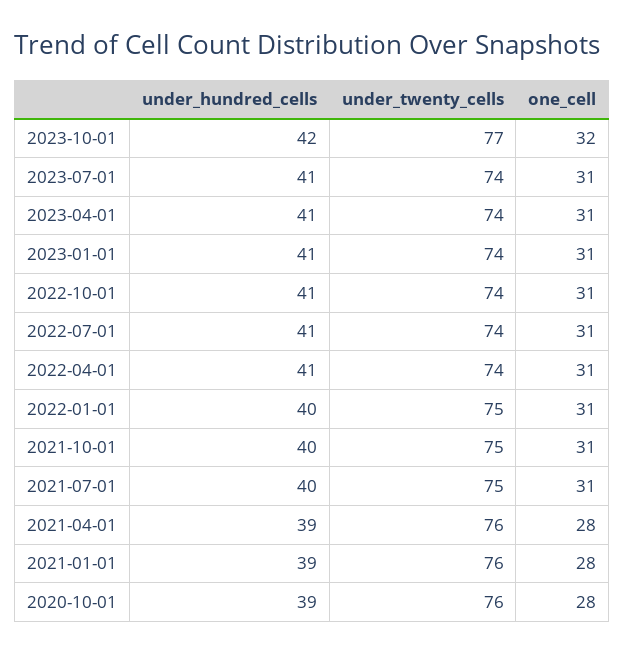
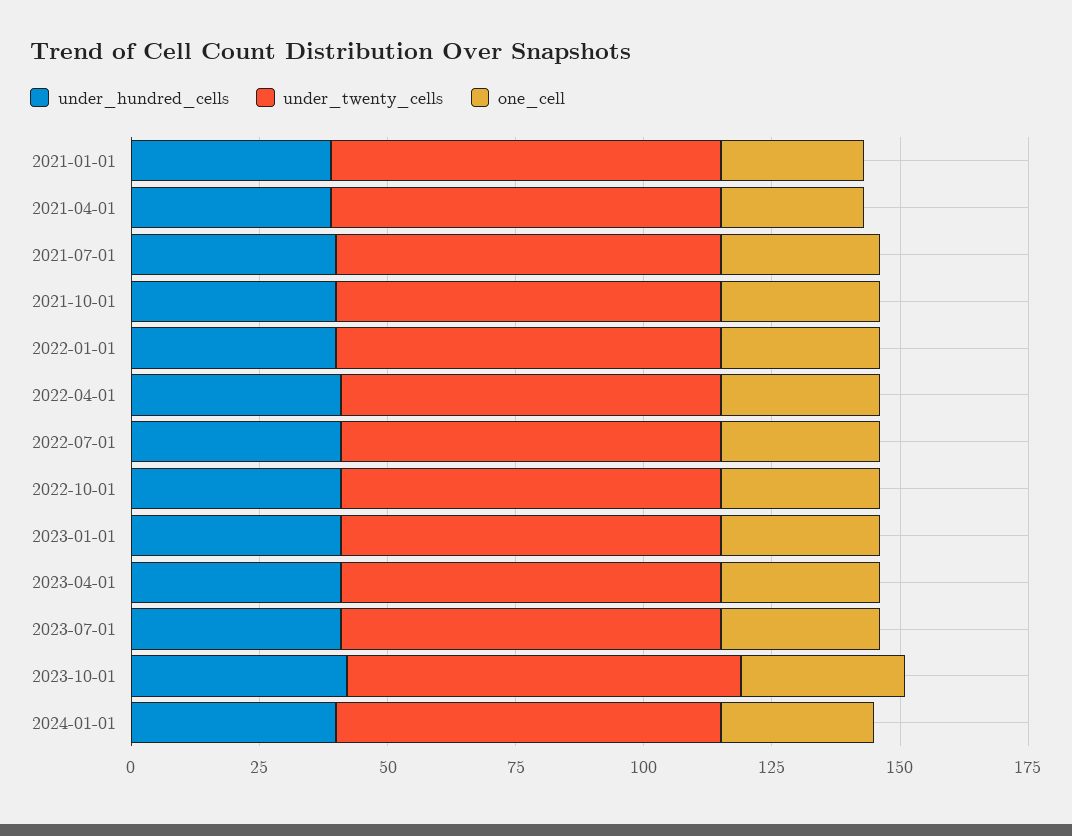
under_hundred_cells, 2020-10-01: 39 -> none
under_twenty_cells, 2020-10-01: 76 -> none
one_cell, 2020-10-01: 28 -> none
under_hundred_cells, 2024-01-01: none -> 40
under_twenty_cells, 2024-01-01: none -> 75
one_cell, 2024-01-01: none -> 30

